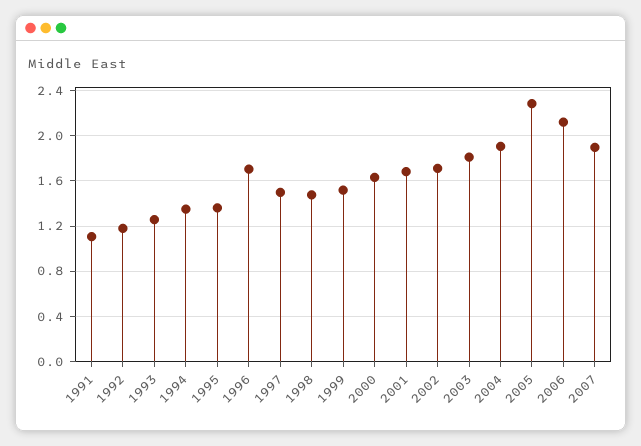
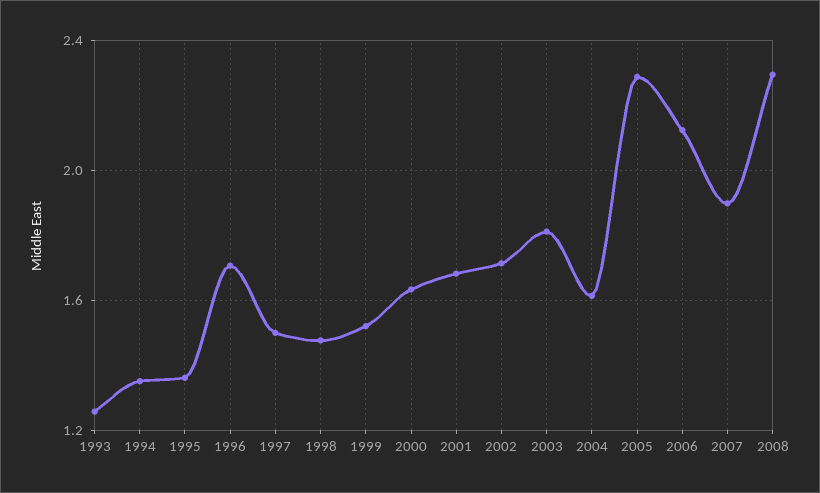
1991: 1.1 -> none
1992: 1.2 -> none
2004: 1.9 -> 1.6
2008: none -> 2.3

